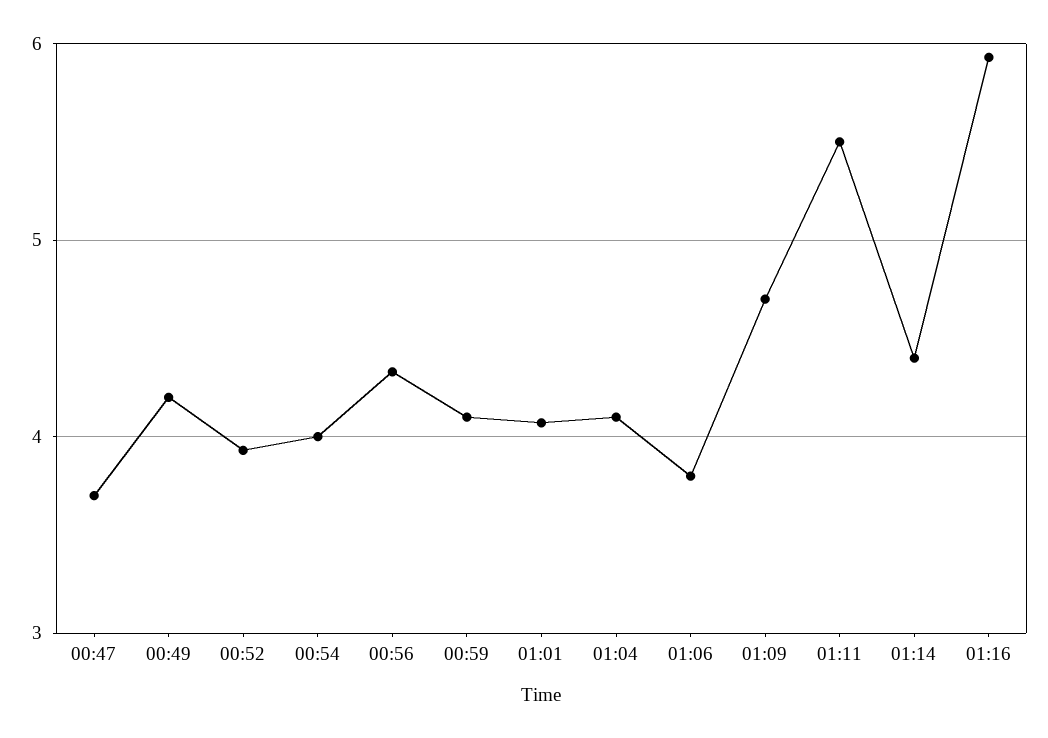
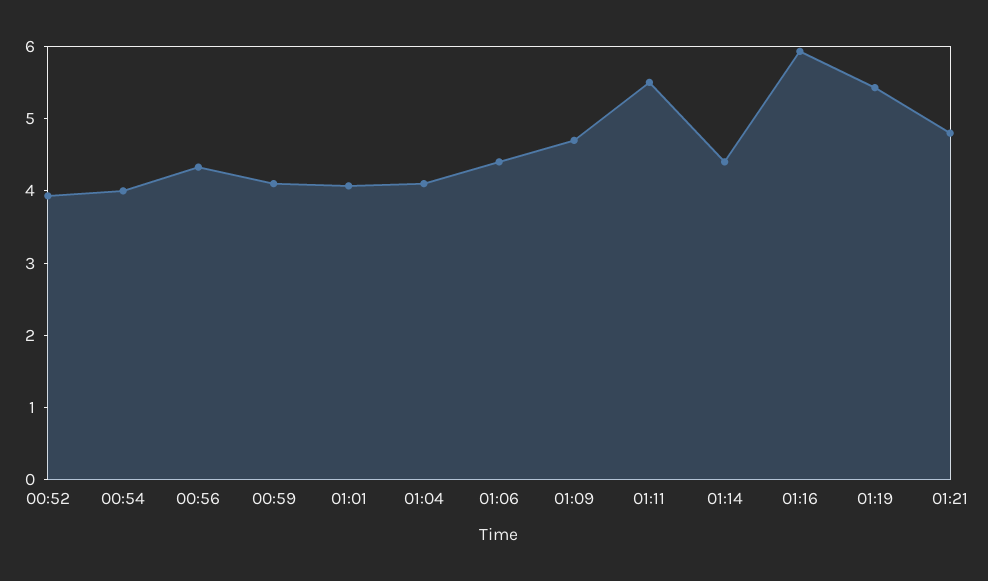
00:47: 3.7 -> none
00:49: 4.2 -> none
01:06: 3.8 -> 4.4
01:19: none -> 5.4
01:21: none -> 4.8

